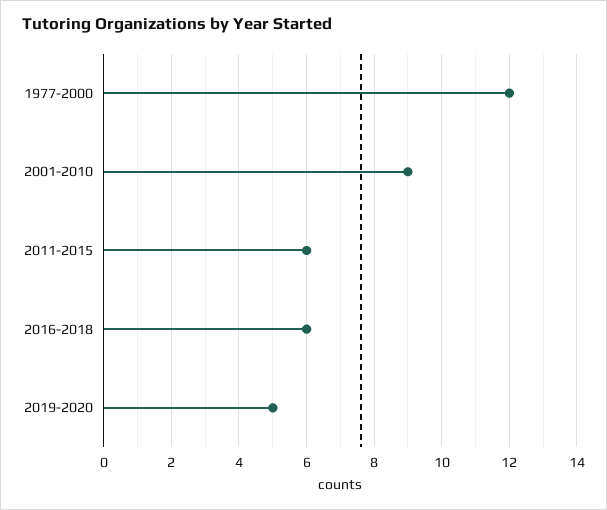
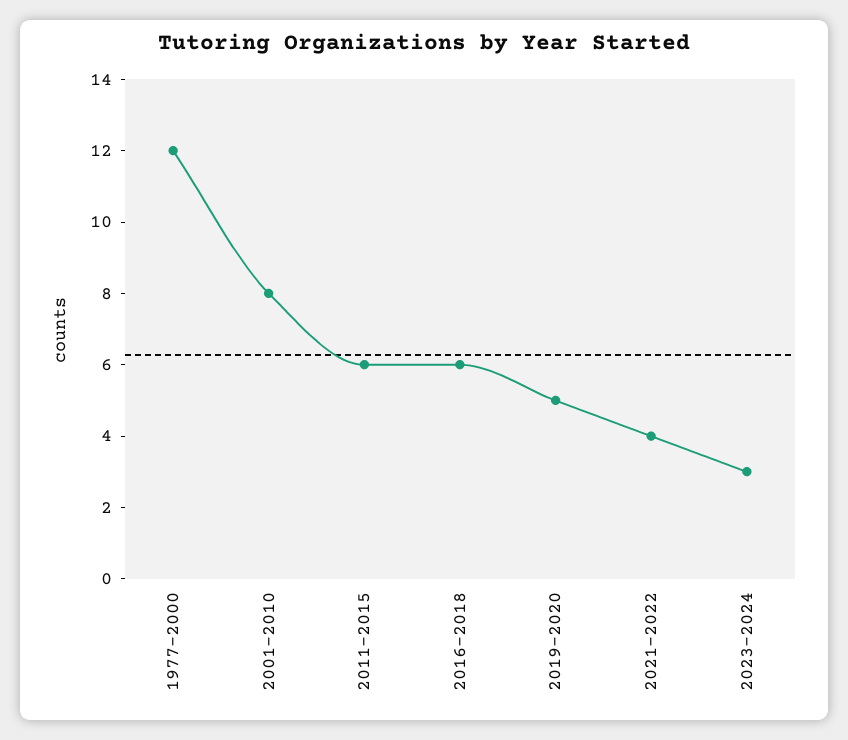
2001-2010: 9 -> 8
2021-2022: none -> 4
2023-2024: none -> 3

